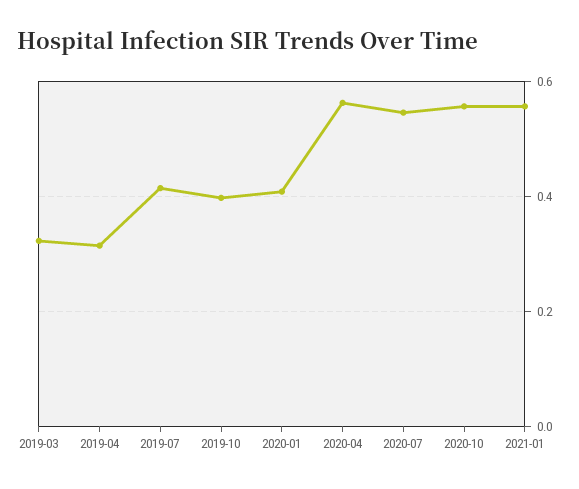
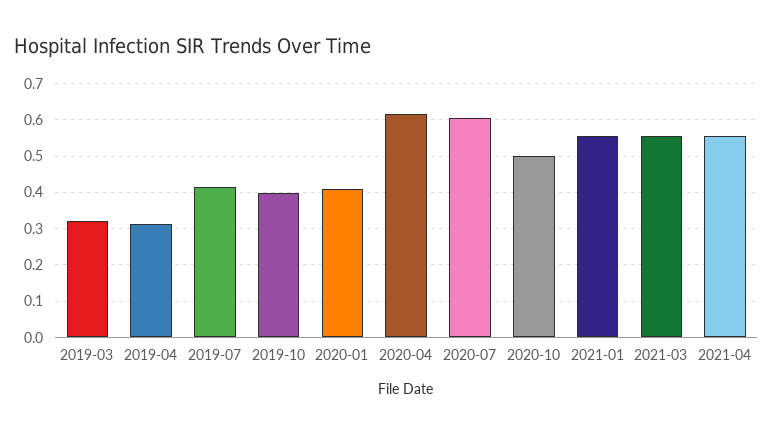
2020-04: 0.56 -> 0.62
2020-07: 0.54 -> 0.6
2020-10: 0.56 -> 0.5
2021-03: none -> 0.56
2021-04: none -> 0.56

